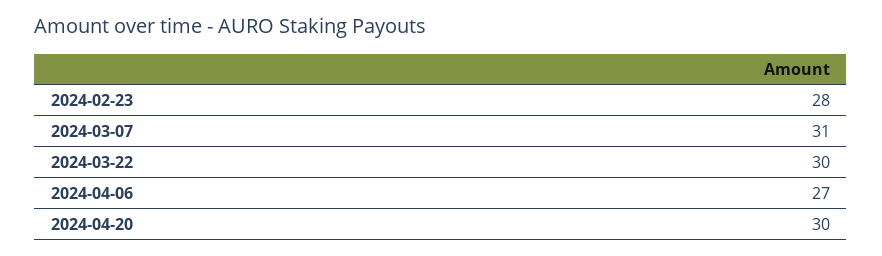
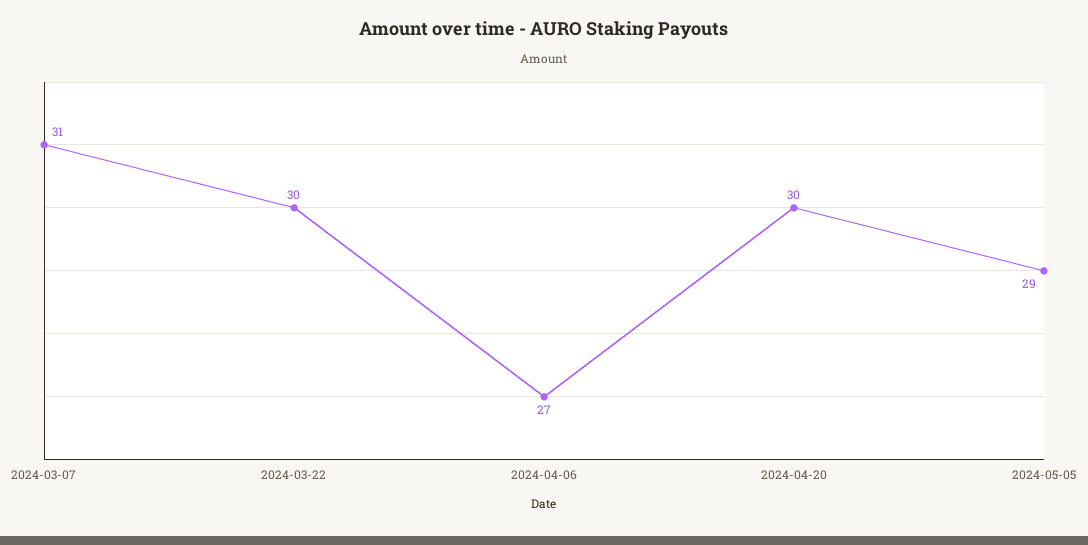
2024-02-23: 28 -> none
2024-05-05: none -> 29

